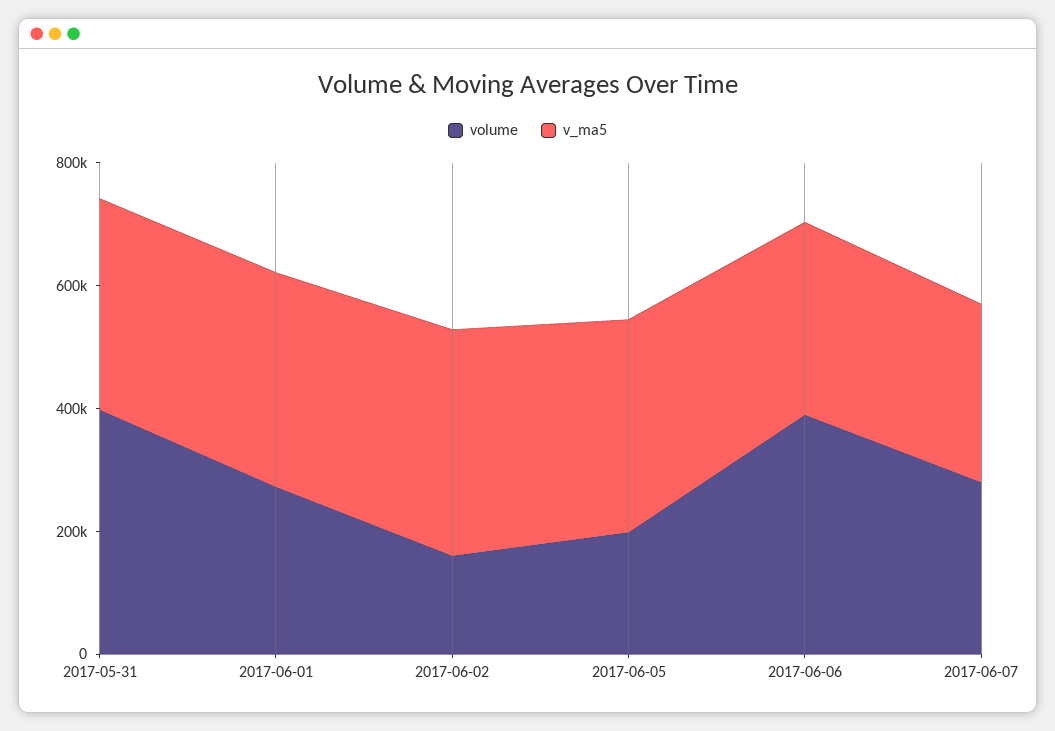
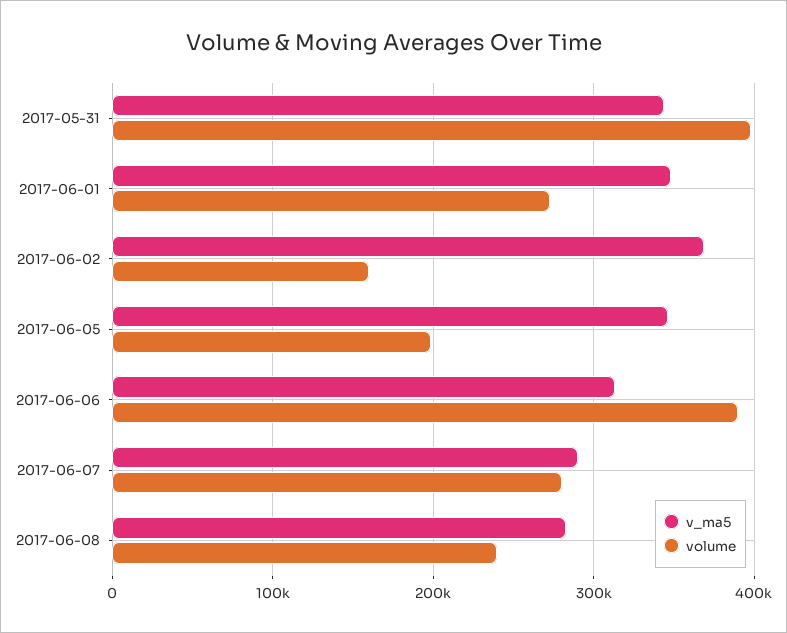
v_ma5, 2017-06-08: none -> 280000
volume, 2017-06-08: none -> 240000

